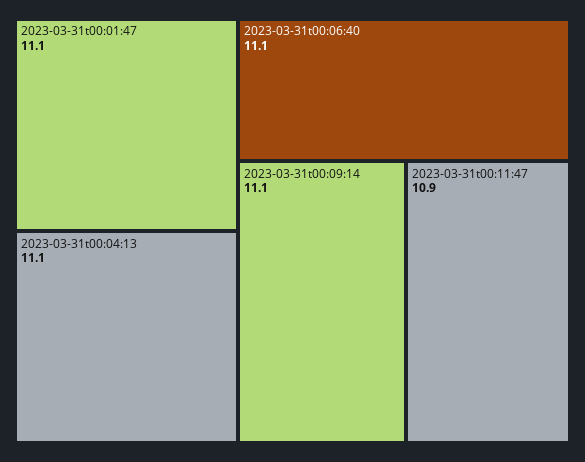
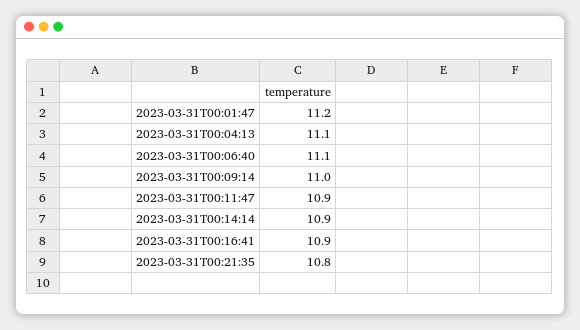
2023-03-31t00:01:47: 11.1 -> 11.2
2023-03-31t00:09:14: 11.1 -> 11
2023-03-31T00:14:14: none -> 10.9
2023-03-31T00:16:41: none -> 10.9
2023-03-31T00:21:35: none -> 10.8

